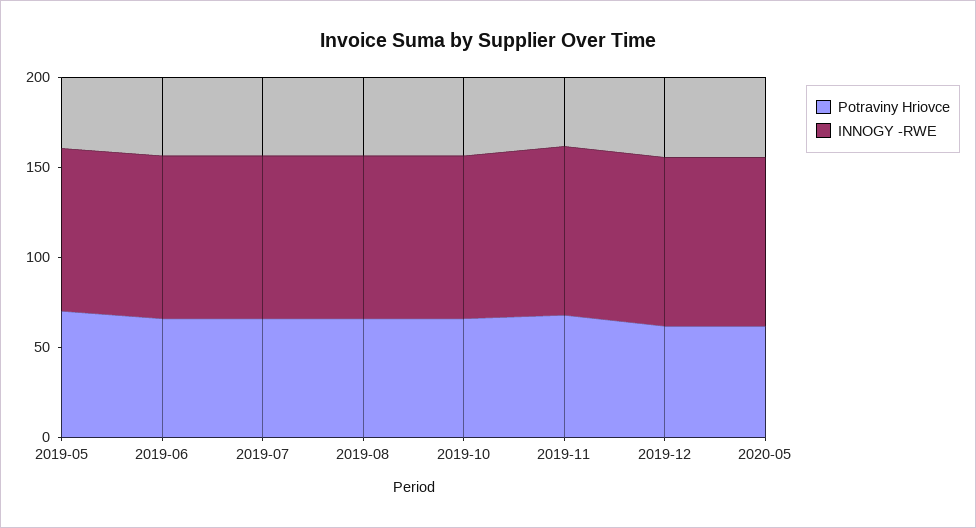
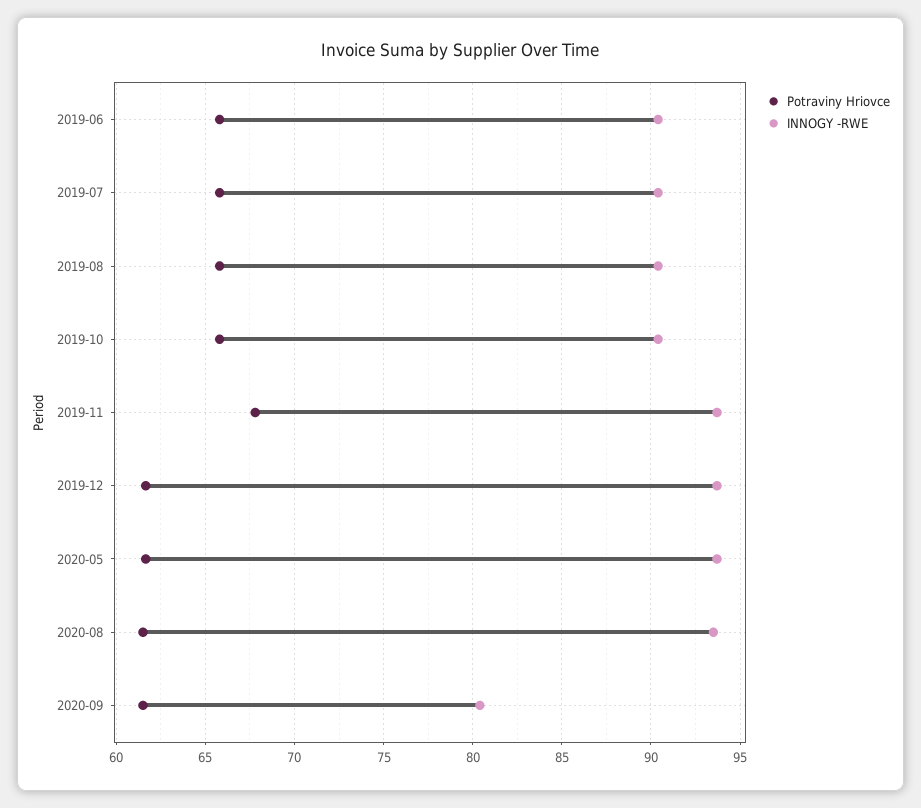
Potraviny Hriovce, 2019-05: 70 -> none
INNOGY -RWE, 2019-05: 90 -> none
Potraviny Hriovce, 2020-08: none -> 61.5
INNOGY -RWE, 2020-08: none -> 93.5
Potraviny Hriovce, 2020-09: none -> 61.5
INNOGY -RWE, 2020-09: none -> 80.5

